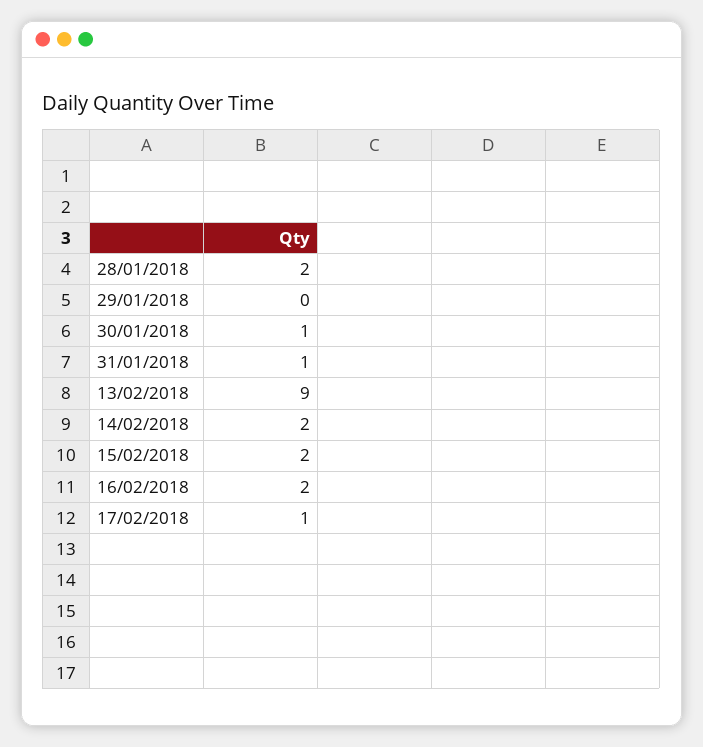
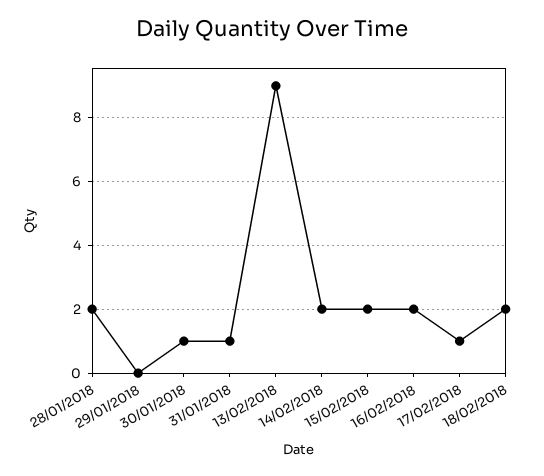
18/02/2018: none -> 2

